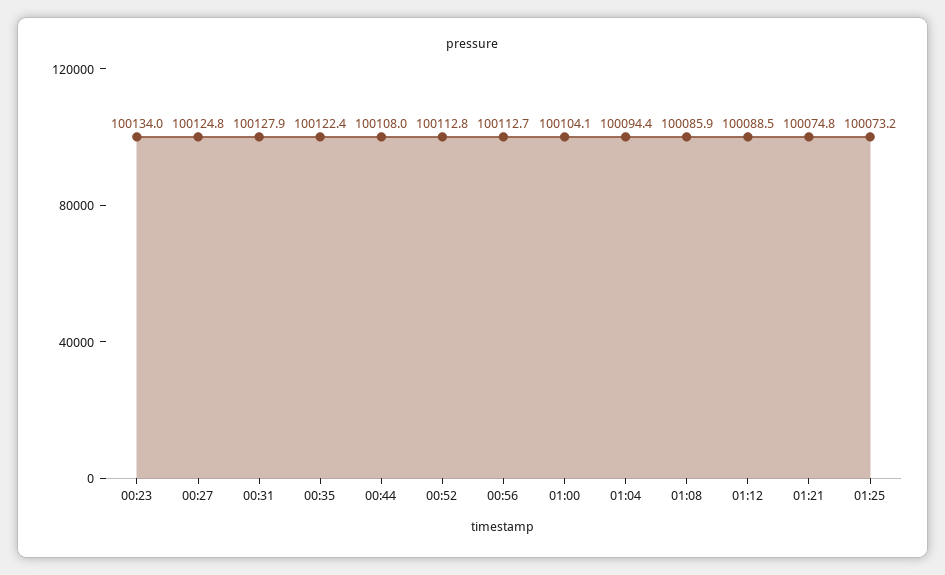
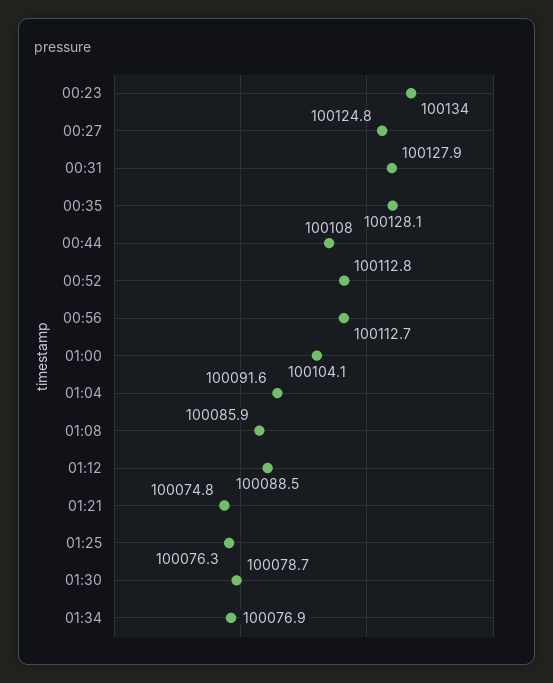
00:35: 100122.4 -> 100128.1
01:04: 100094.4 -> 100091.6
01:25: 100073.2 -> 100076.3
01:30: none -> 100078.7
01:34: none -> 100076.9

